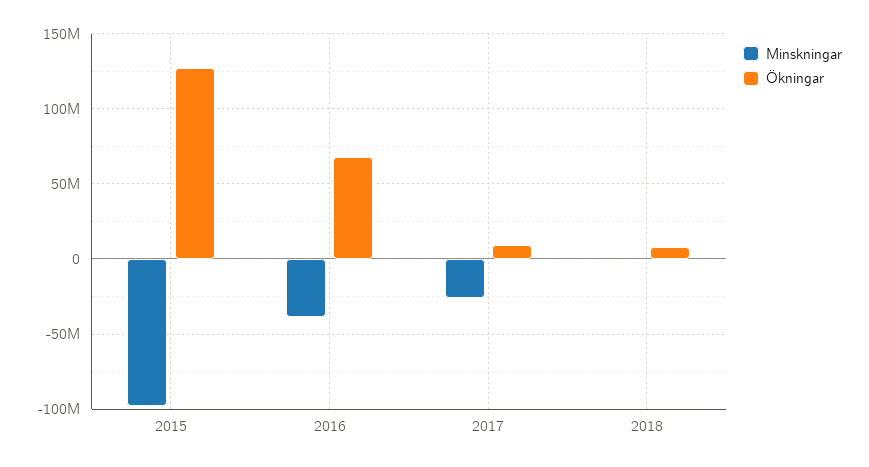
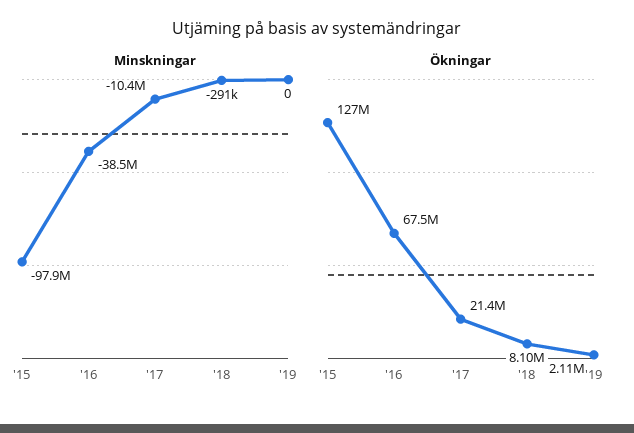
Minskningar, 2017: -25000000 -> -10400000
Ökningar, 2017: 10000000 -> 21400000
Minskningar, '19: none -> 0
Ökningar, '19: none -> 2110000

